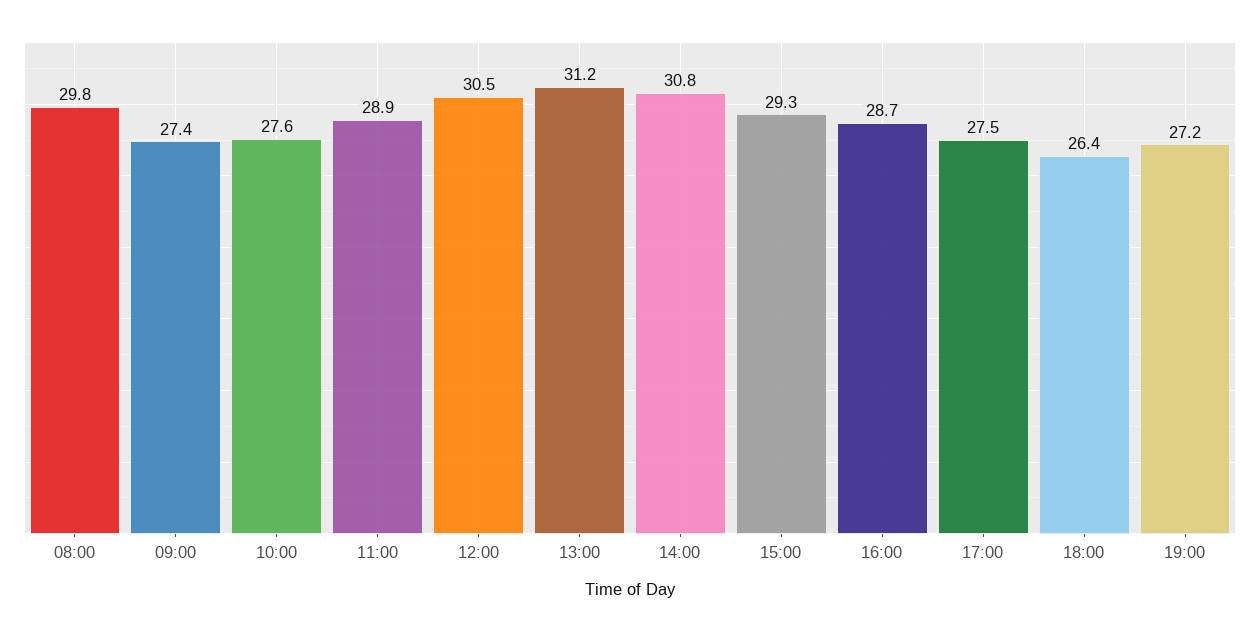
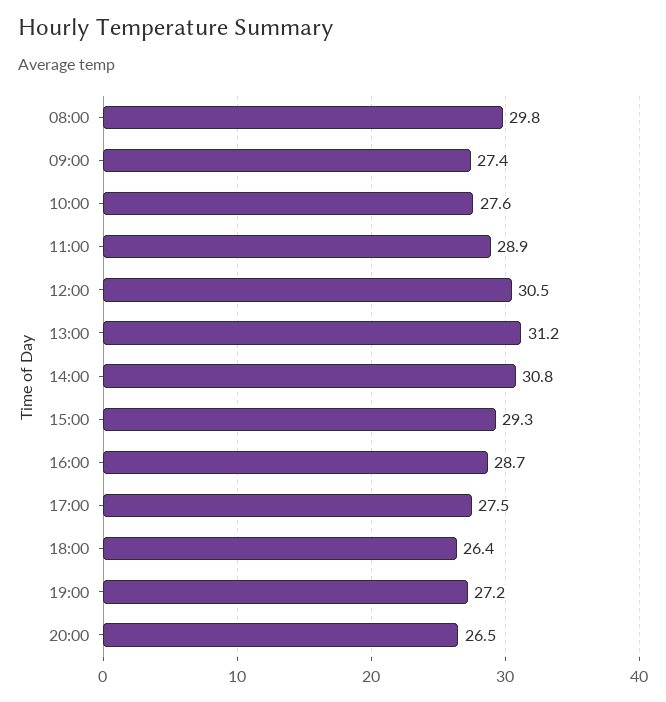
20:00: none -> 26.5

